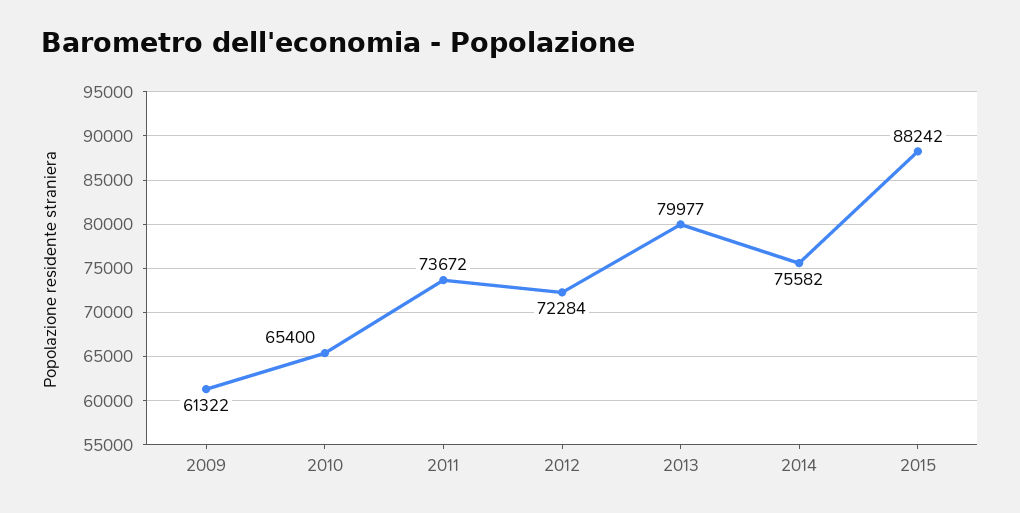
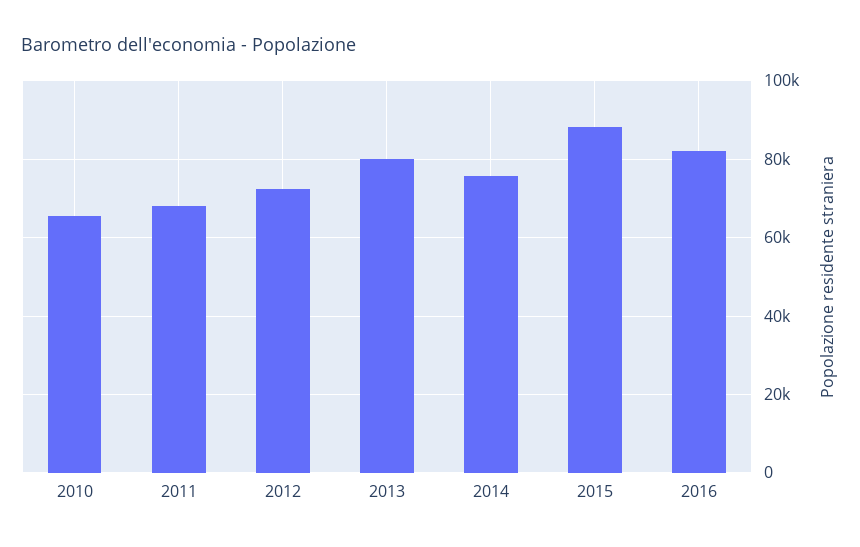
2009: 61322 -> none
2011: 73672 -> 68000
2016: none -> 82000

